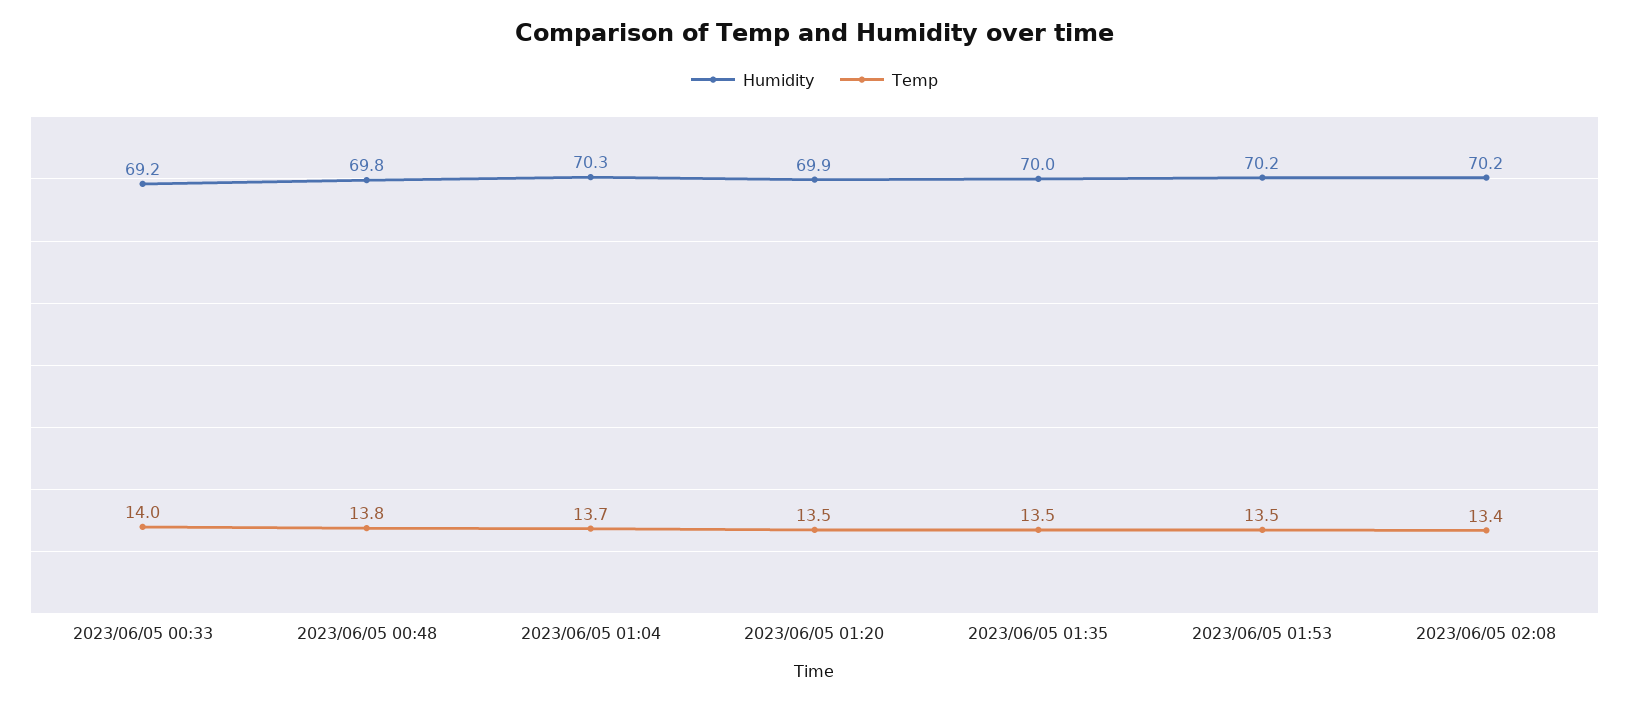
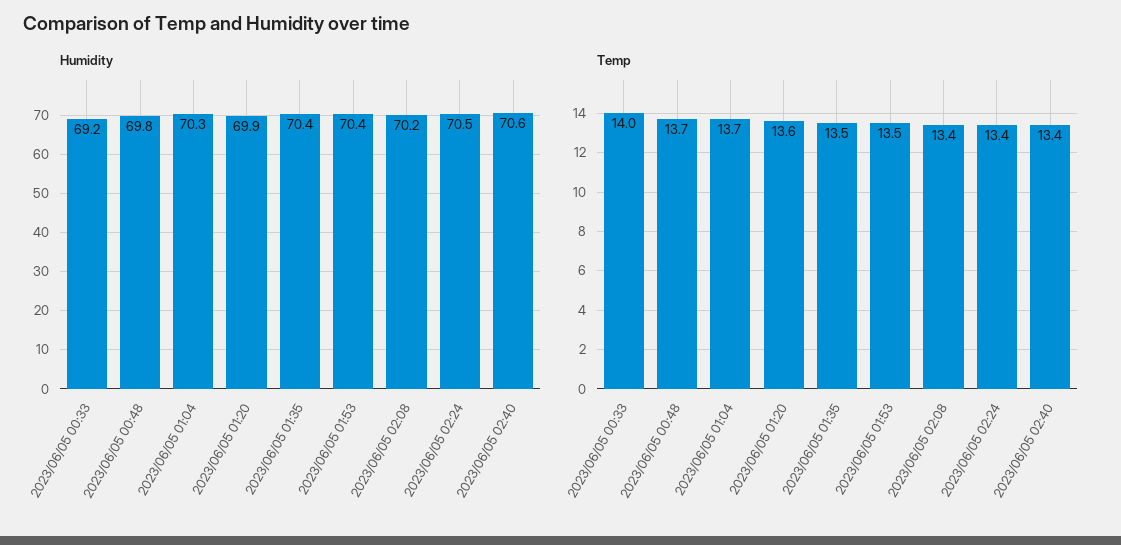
Temp, 2023/06/05 00:48: 13.8 -> 13.7
Temp, 2023/06/05 01:20: 13.5 -> 13.6
Humidity, 2023/06/05 01:35: 70 -> 70.4
Humidity, 2023/06/05 01:53: 70.2 -> 70.4
Humidity, 2023/06/05 02:24: none -> 70.5
Humidity, 2023/06/05 02:40: none -> 70.6
Temp, 2023/06/05 02:24: none -> 13.4
Temp, 2023/06/05 02:40: none -> 13.4

